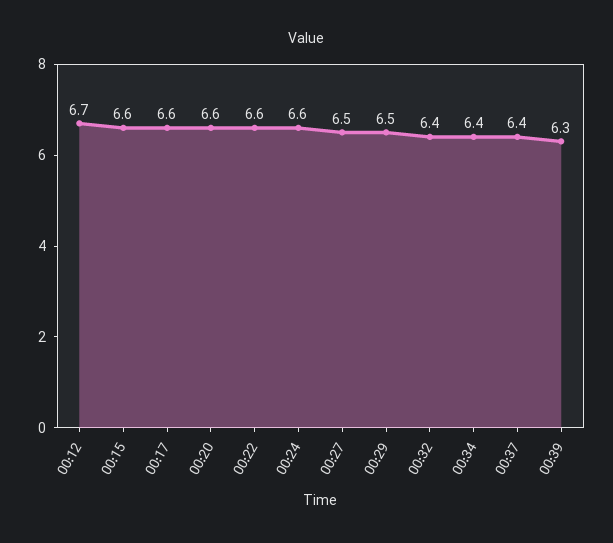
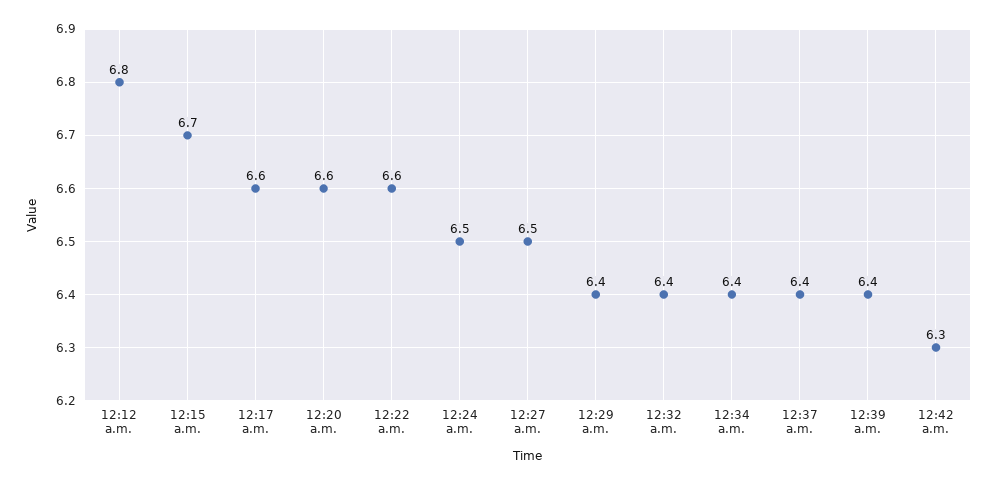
00:12: 6.7 -> 6.8
00:15: 6.6 -> 6.7
00:24: 6.6 -> 6.5
00:29: 6.5 -> 6.4
00:39: 6.3 -> 6.4
12:42 a.m.: none -> 6.3

